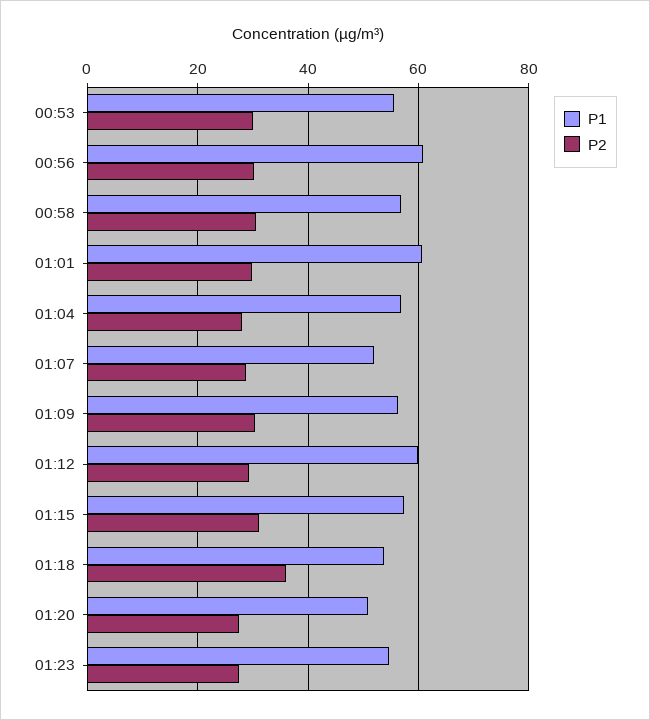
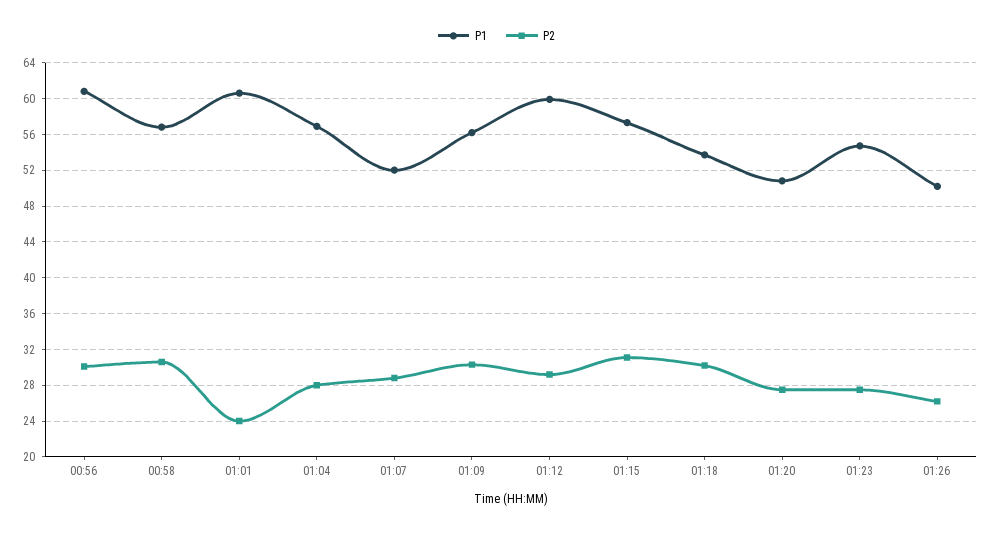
P1, 00:53: 56 -> none
P2, 00:53: 30 -> none
P2, 01:01: 30 -> 24
P2, 01:18: 36 -> 30
P1, 01:26: none -> 50
P2, 01:26: none -> 26

